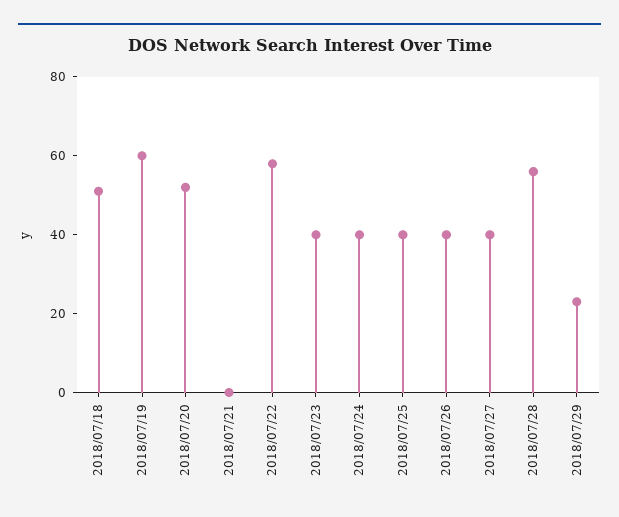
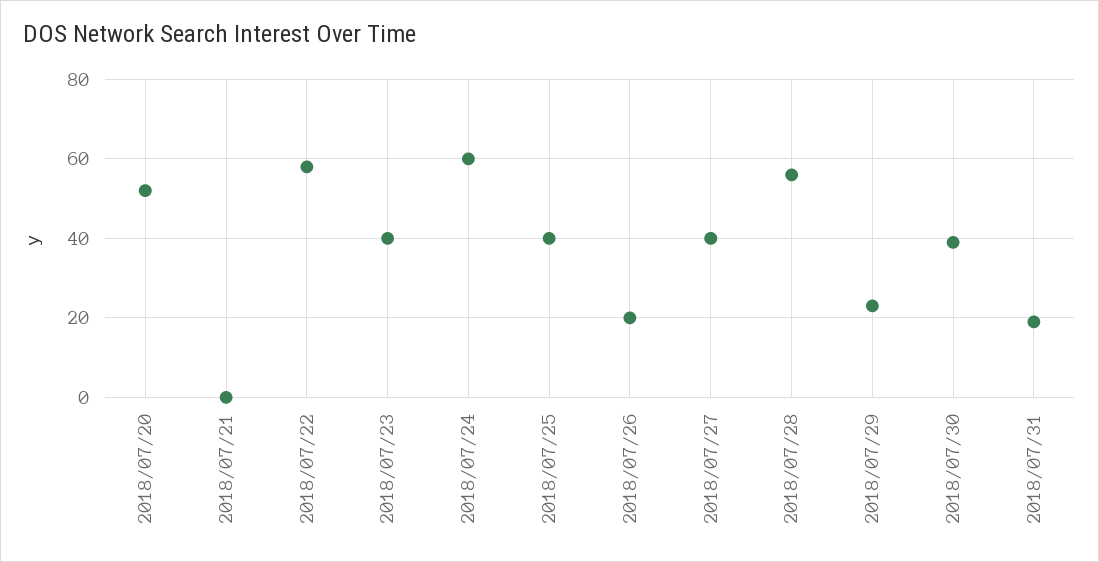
2018/07/18: 50 -> none
2018/07/19: 60 -> none
2018/07/24: 40 -> 60
2018/07/26: 40 -> 20
2018/07/30: none -> 40
2018/07/31: none -> 20

